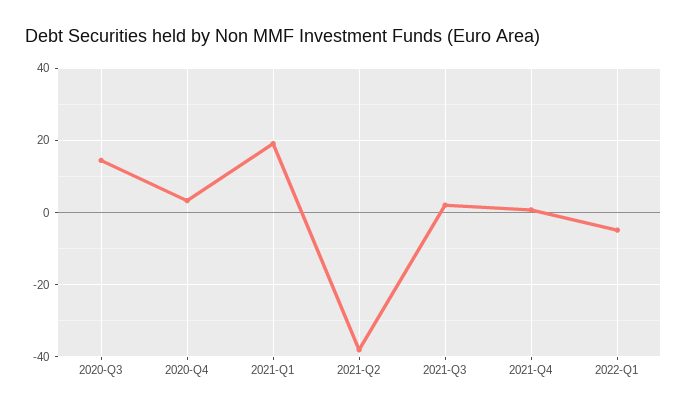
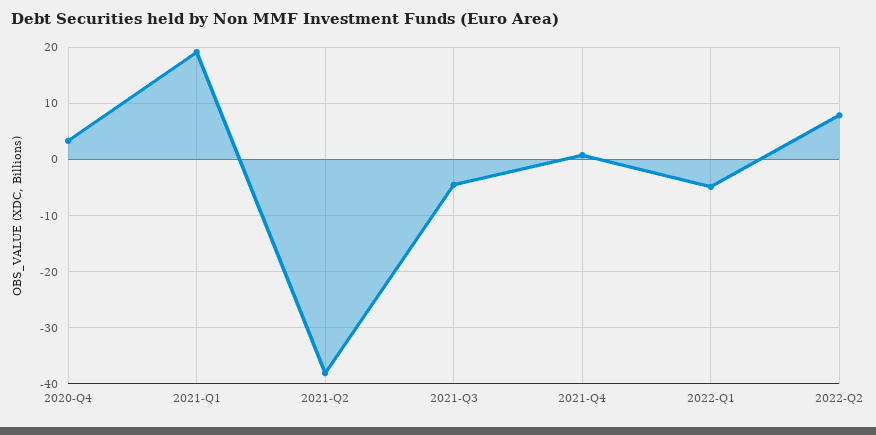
2020-Q3: 14 -> none
2021-Q3: 2 -> -4
2022-Q2: none -> 8

